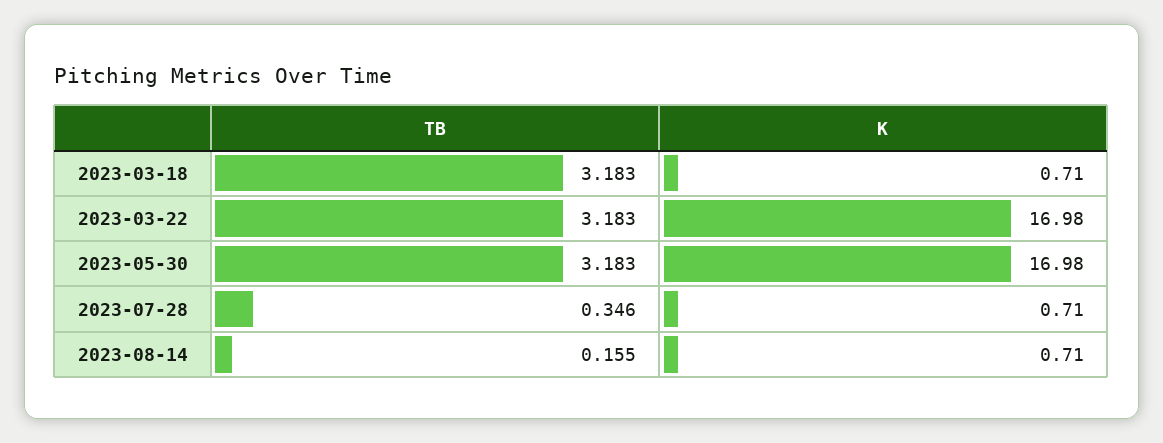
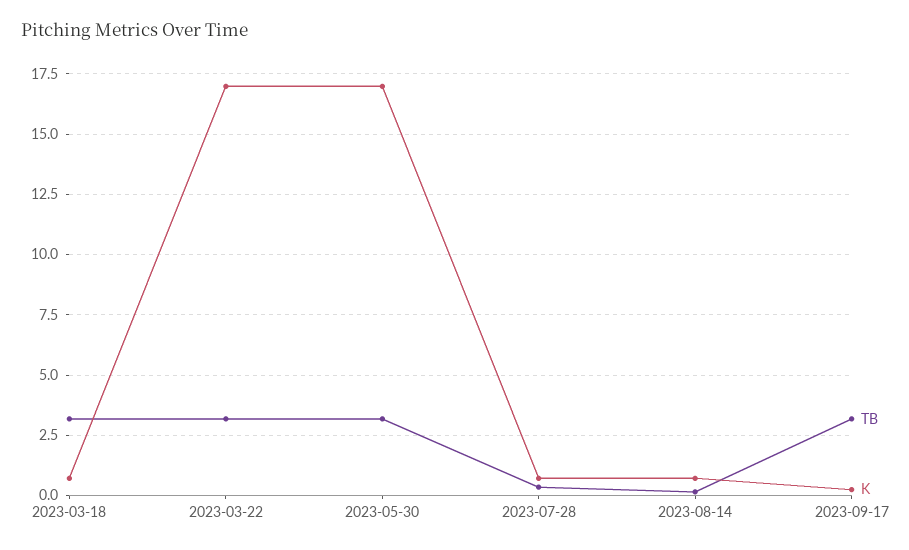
TB, 2023-09-17: none -> 3.25
K, 2023-09-17: none -> 0.25

